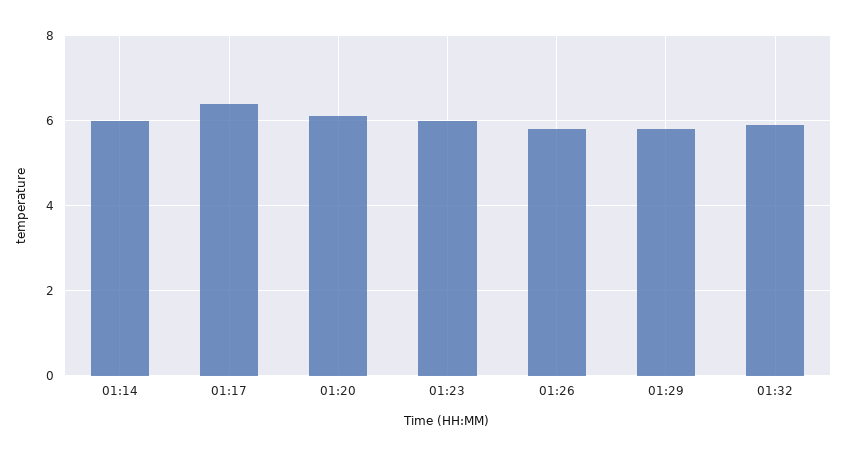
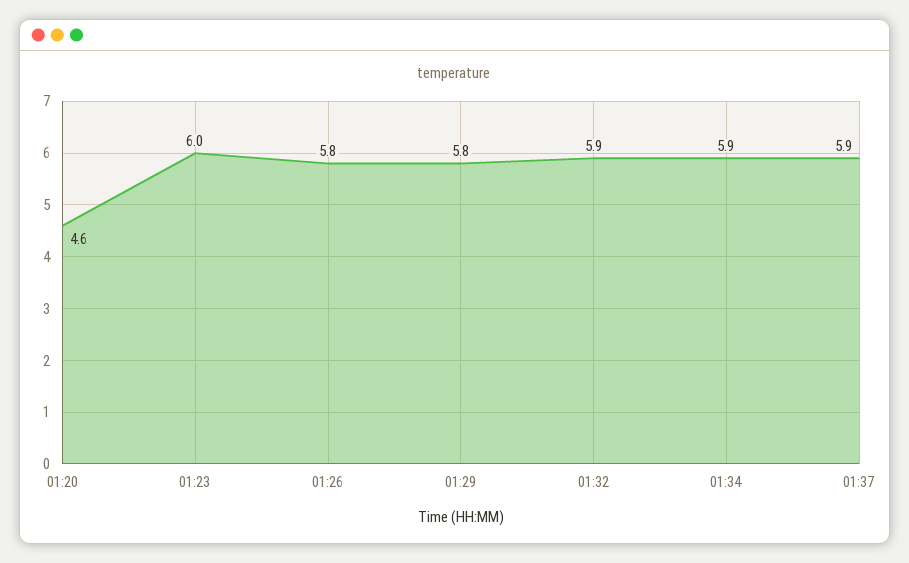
01:14: 6 -> none
01:17: 6.5 -> none
01:20: 6 -> 4.6
01:34: none -> 5.9
01:37: none -> 5.9

